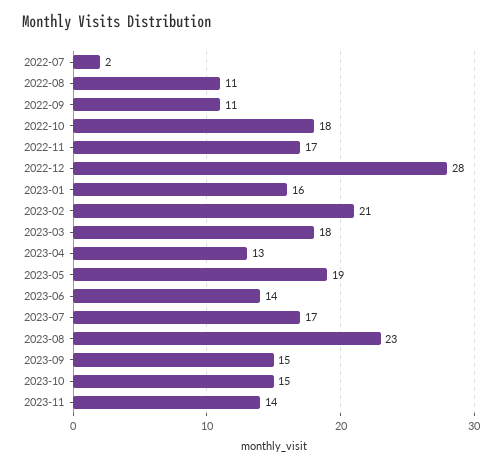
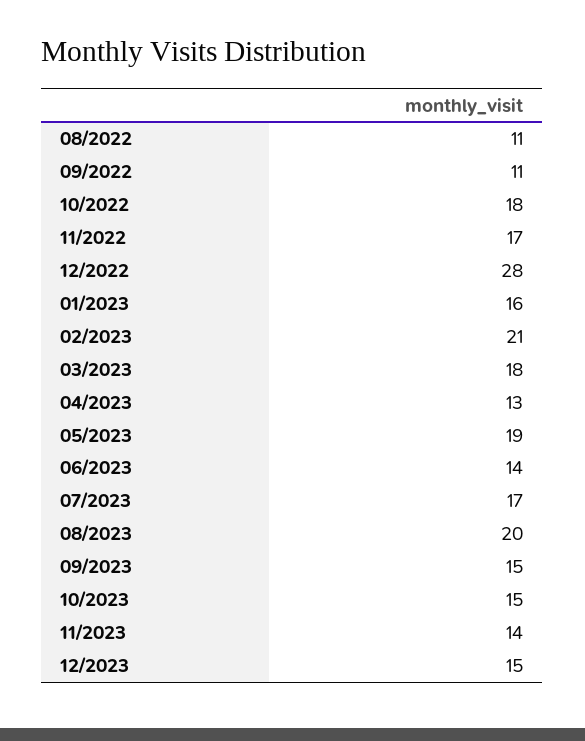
2022-07: 2 -> none
2023-08: 23 -> 20
12/2023: none -> 15

